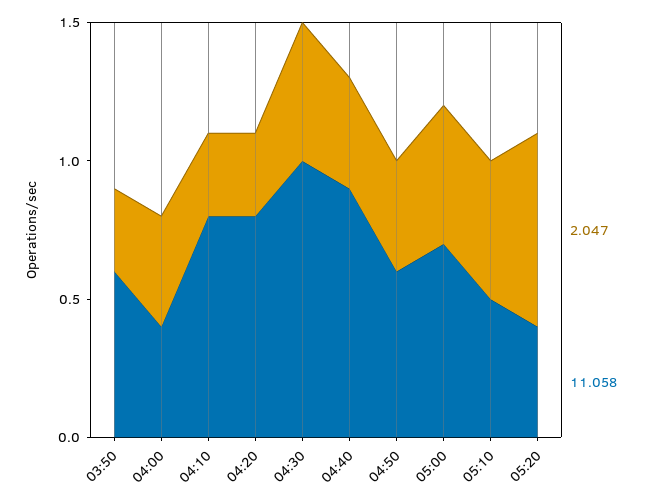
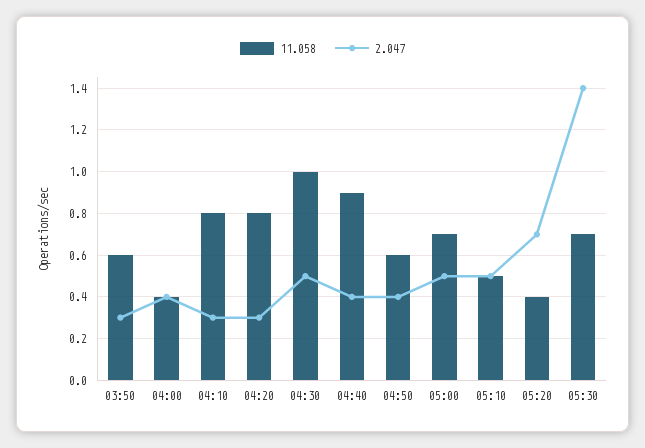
11.058, 05:30: none -> 0.7
2.047, 05:30: none -> 1.4

